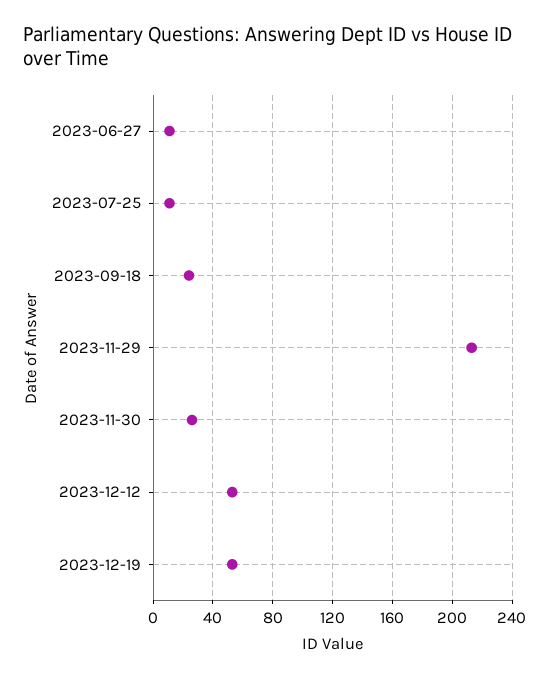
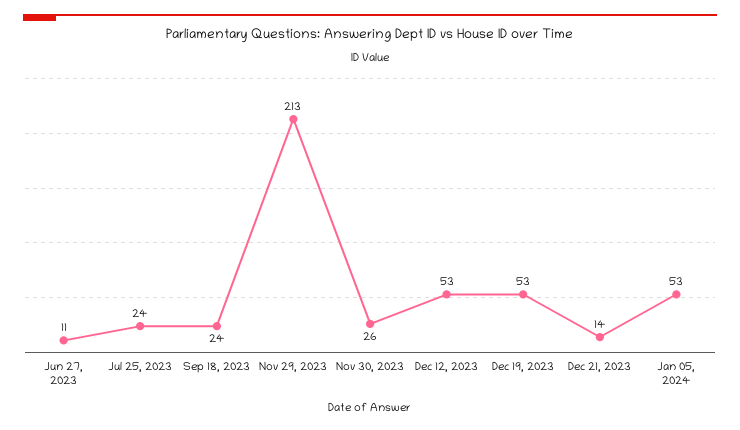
2023-07-25: 10 -> 24
Dec 21, 2023: none -> 14
Jan 05, 2024: none -> 53

